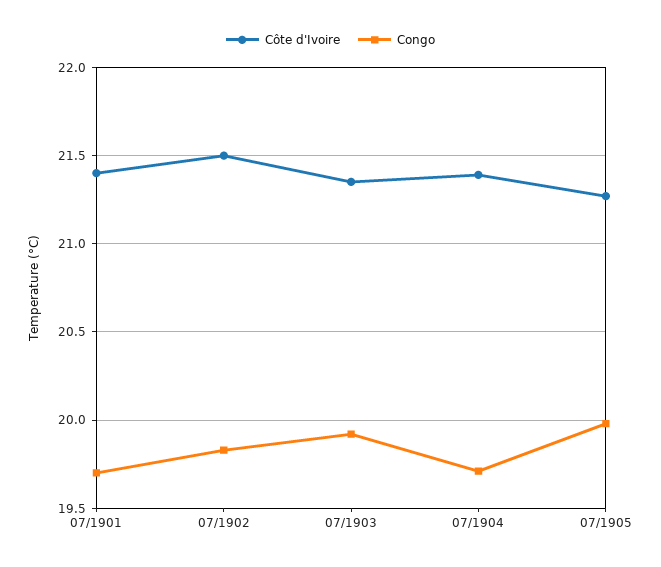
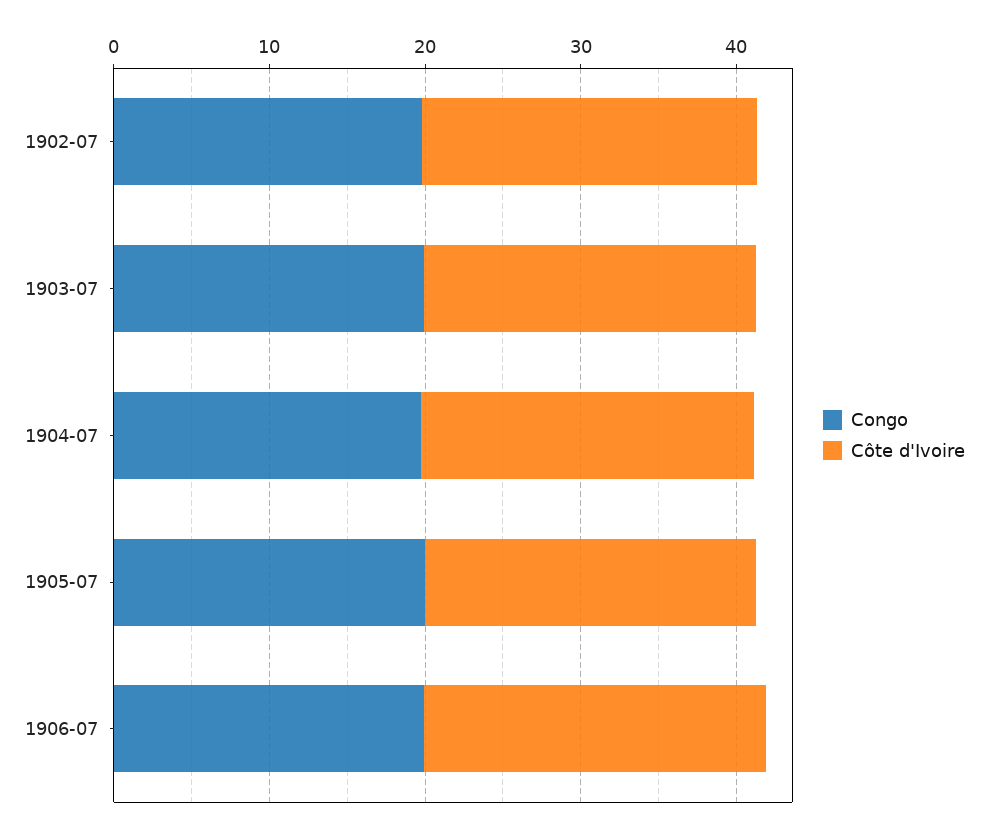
Côte d'Ivoire, 07/1901: 21.4 -> none
Congo, 07/1901: 19.7 -> none
Congo, 1906-07: none -> 20
Côte d'Ivoire, 1906-07: none -> 22

